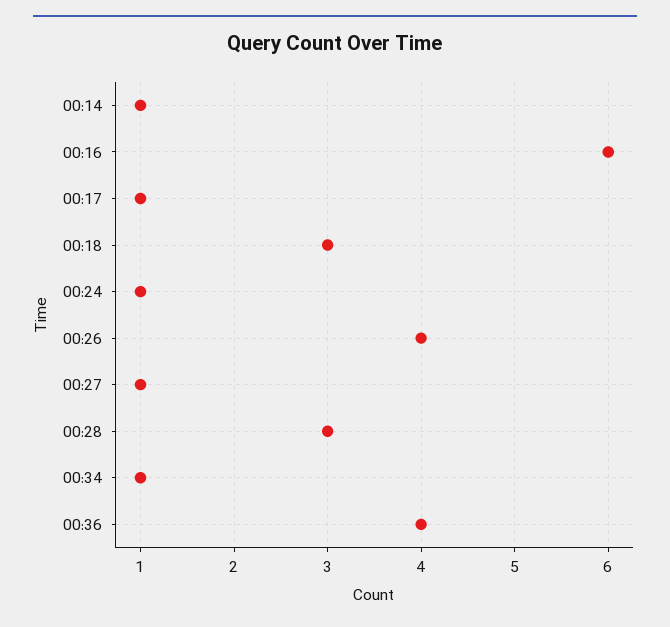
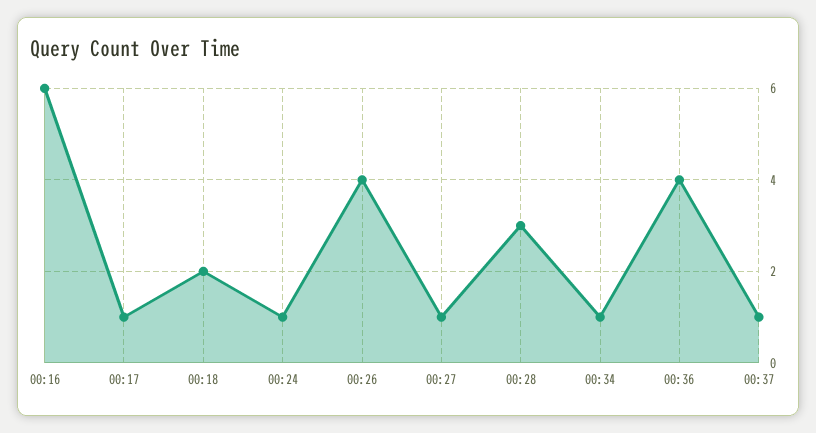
00:14: 1 -> none
00:18: 3 -> 2
00:37: none -> 1

